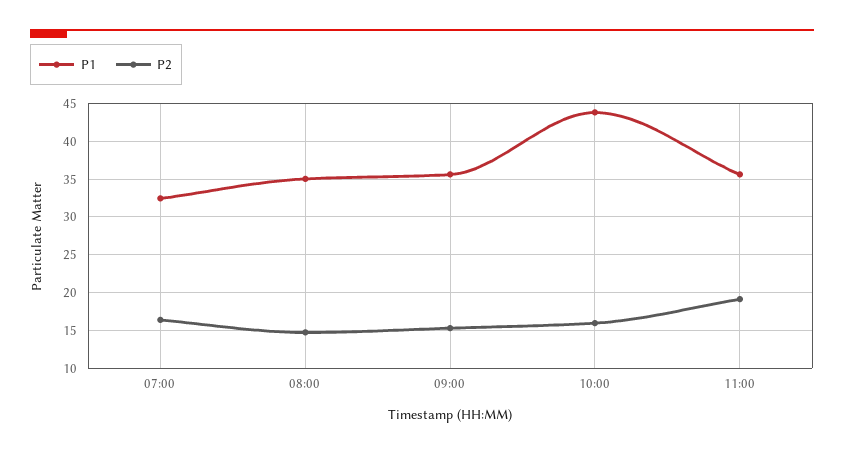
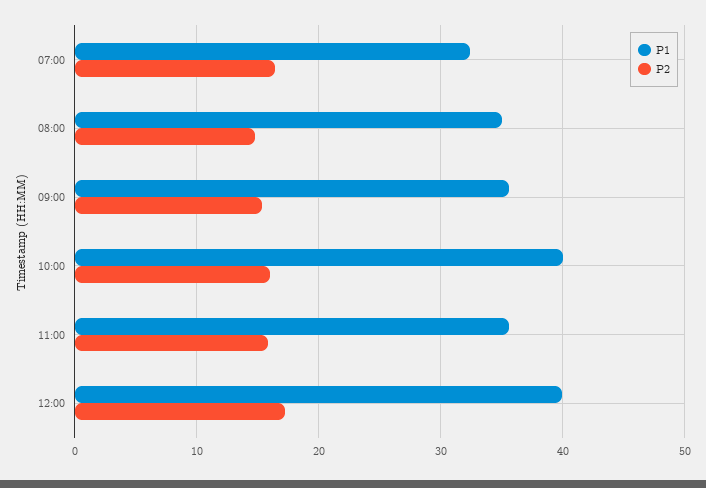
P1, 10:00: 44 -> 40
P2, 11:00: 19 -> 16
P1, 12:00: none -> 40
P2, 12:00: none -> 17

